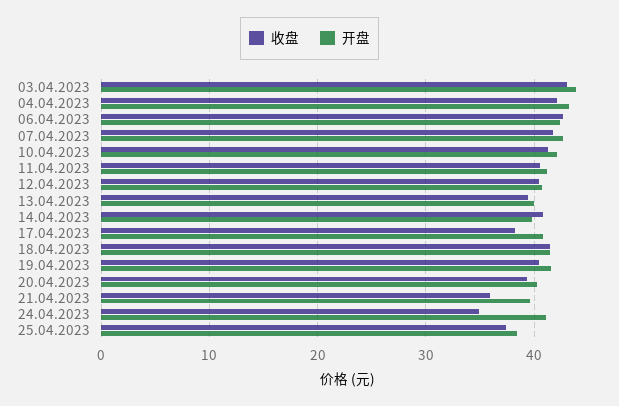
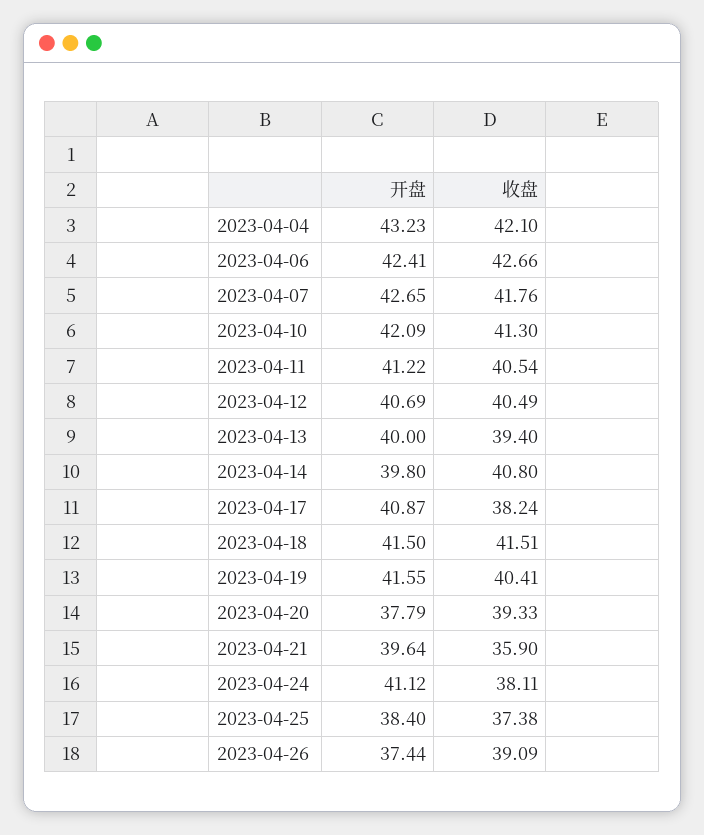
收盘, 03.04.2023: 43 -> none
开盘, 03.04.2023: 44 -> none
开盘, 20.04.2023: 40 -> 37.79
收盘, 24.04.2023: 35 -> 38.11
开盘, 2023-04-26: none -> 37.44
收盘, 2023-04-26: none -> 39.09

